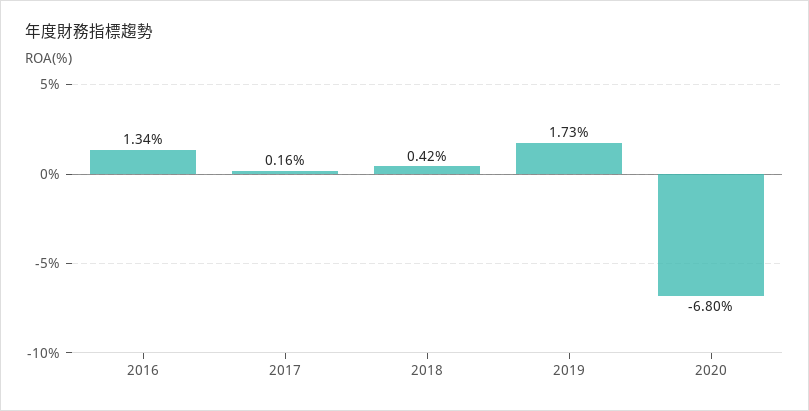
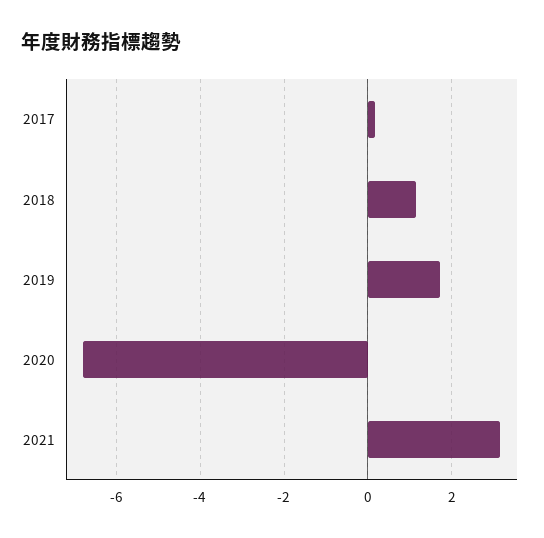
2016: 1.34 -> none
2018: 0.42 -> 1.2
2021: none -> 3.2

